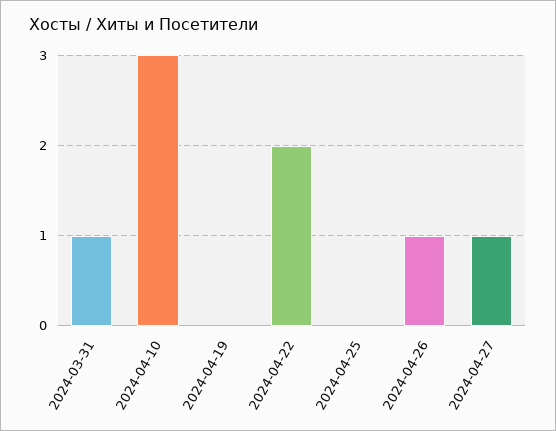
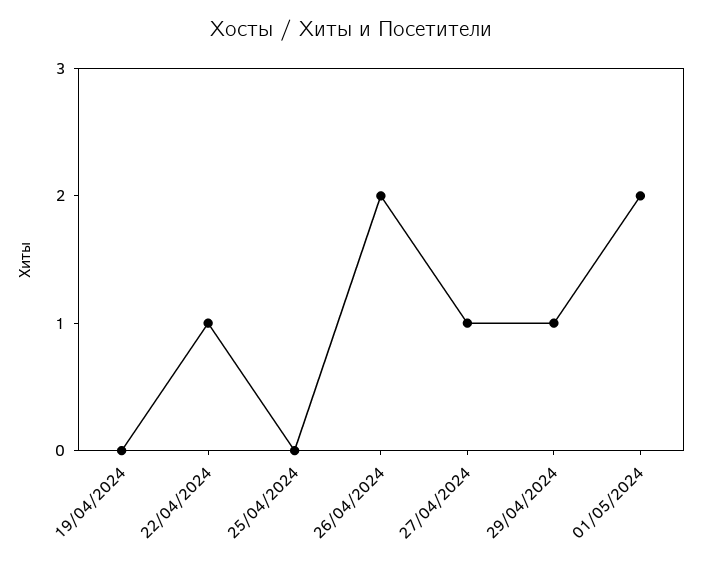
2024-03-31: 1 -> none
2024-04-10: 3 -> none
2024-04-22: 2 -> 1
2024-04-26: 1 -> 2
29/04/2024: none -> 1
01/05/2024: none -> 2

